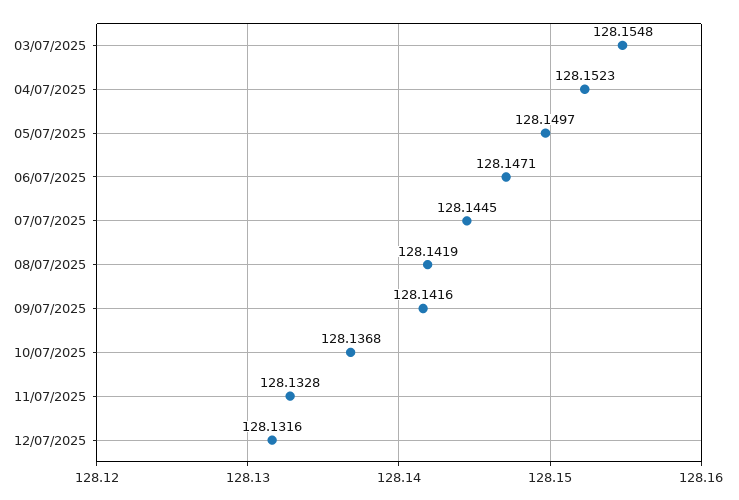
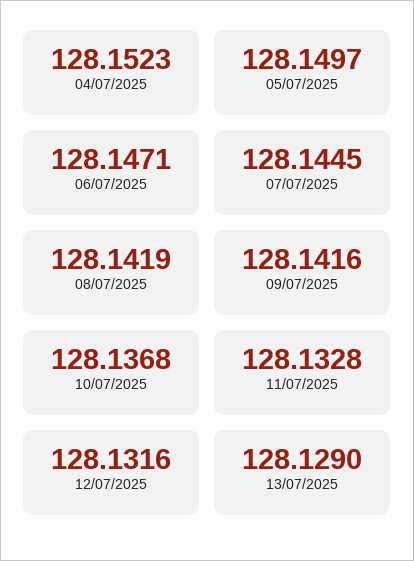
03/07/2025: 128.1548 -> none
13/07/2025: none -> 128.129

